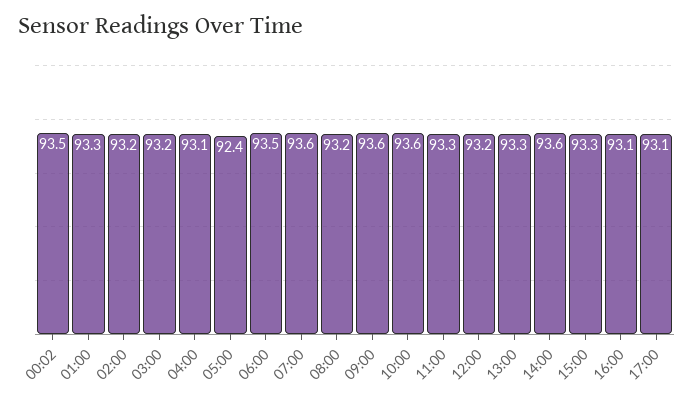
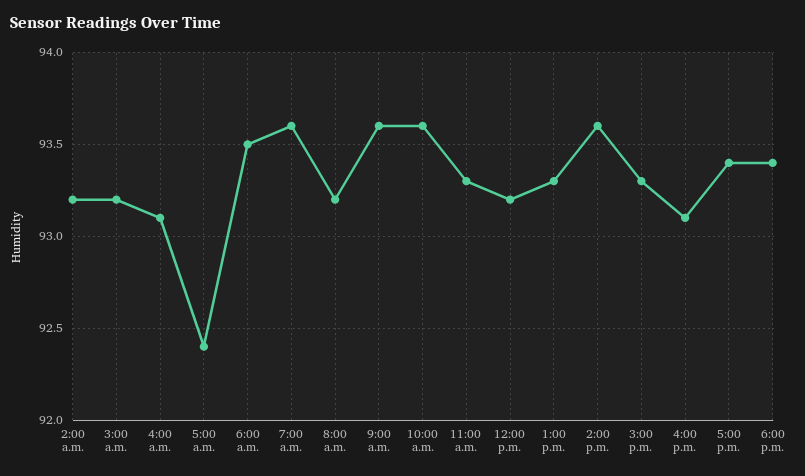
00:02: 93.5 -> none
01:00: 93.3 -> none
17:00: 93.1 -> 93.4
6:00 p.m.: none -> 93.4

